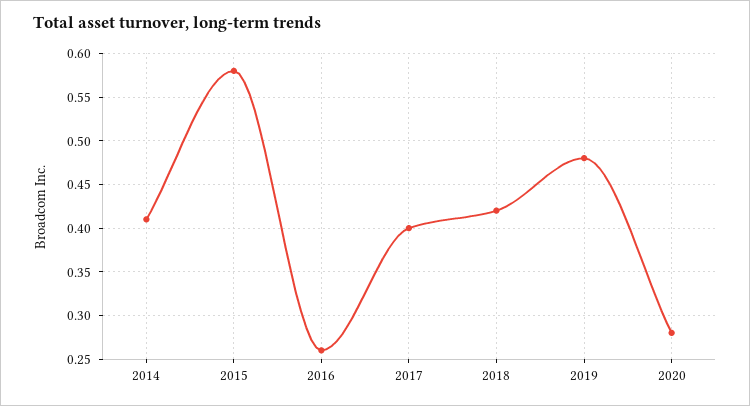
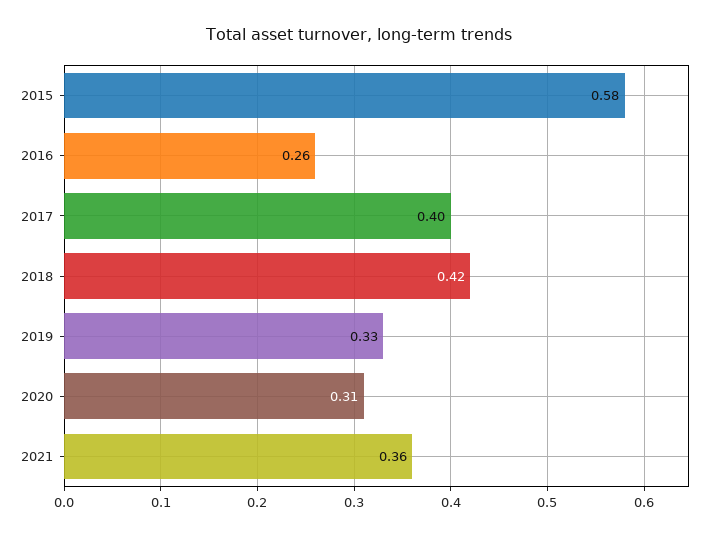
2014: 0.41 -> none
2019: 0.48 -> 0.33
2020: 0.28 -> 0.31
2021: none -> 0.36

